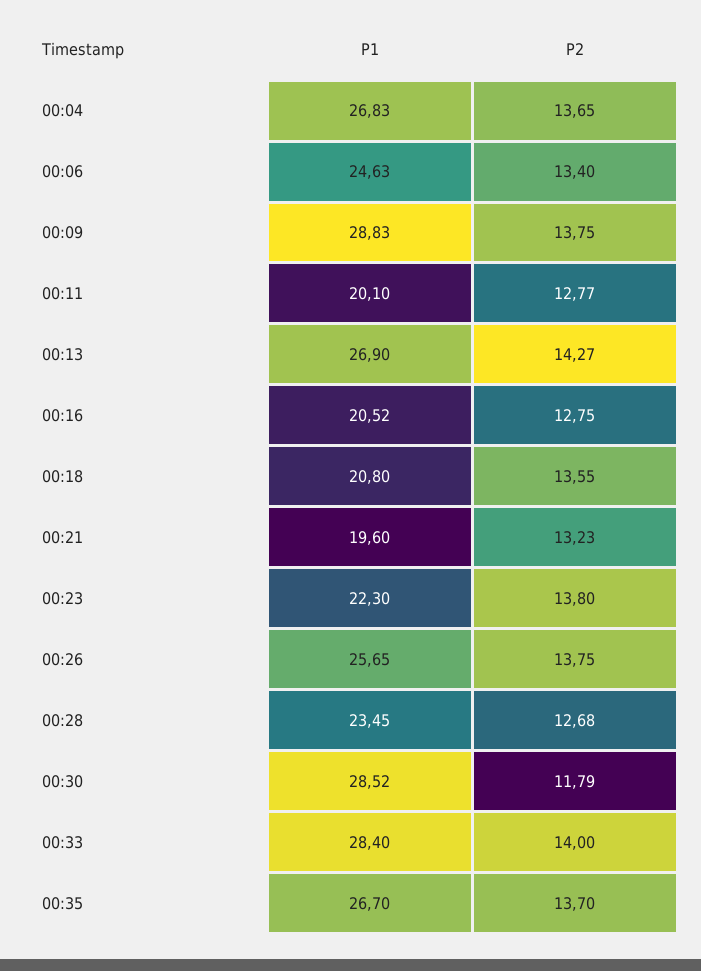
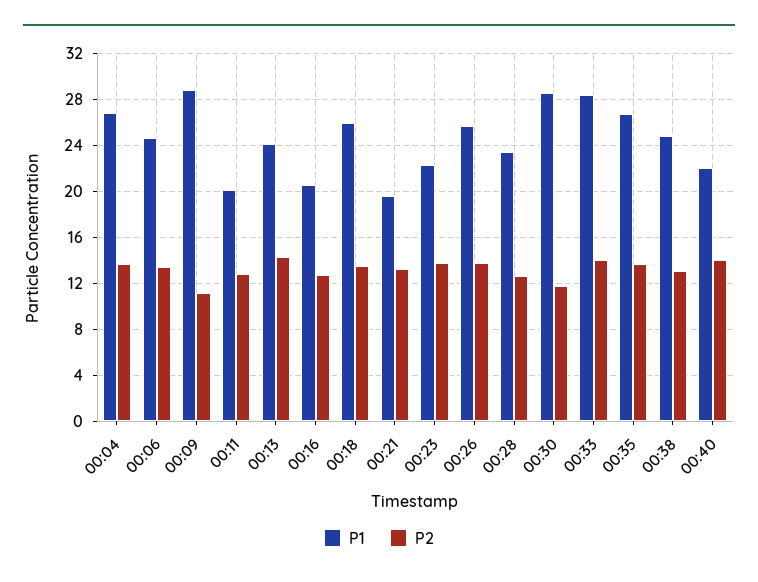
P2, 00:09: 13.75 -> 11
P1, 00:13: 26.9 -> 24
P1, 00:18: 20.8 -> 26
P1, 00:38: none -> 25
P2, 00:38: none -> 13
P1, 00:40: none -> 22
P2, 00:40: none -> 14

